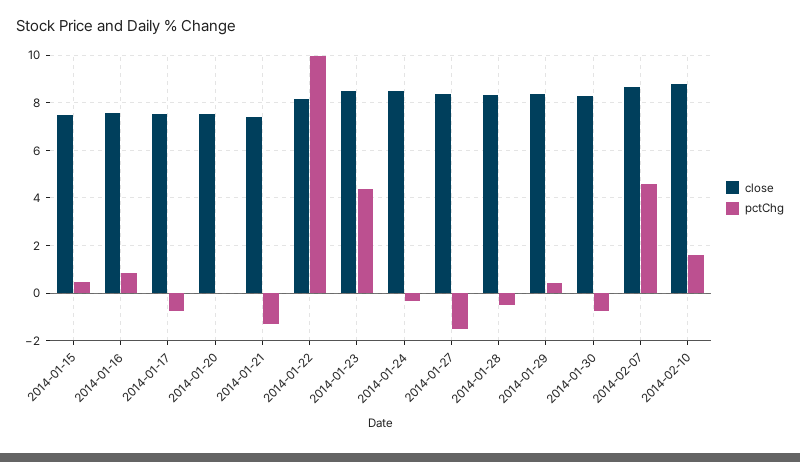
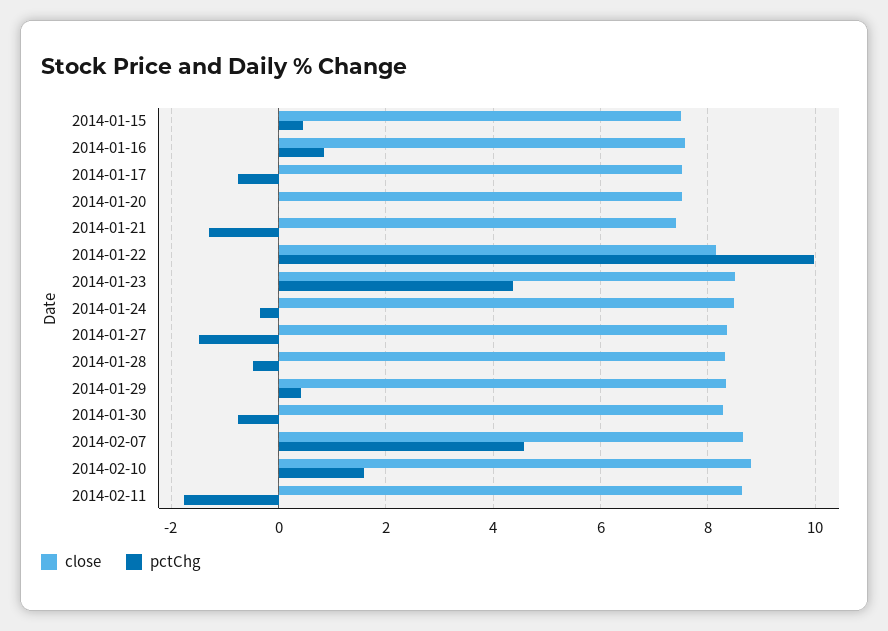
close, 2014-02-11: none -> 8.6
pctChg, 2014-02-11: none -> -1.8

